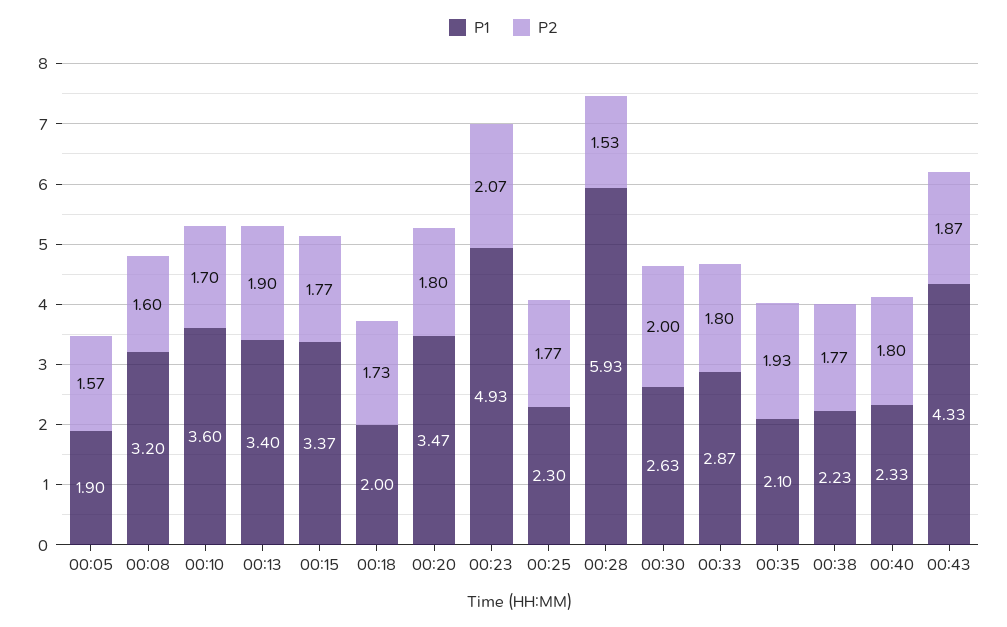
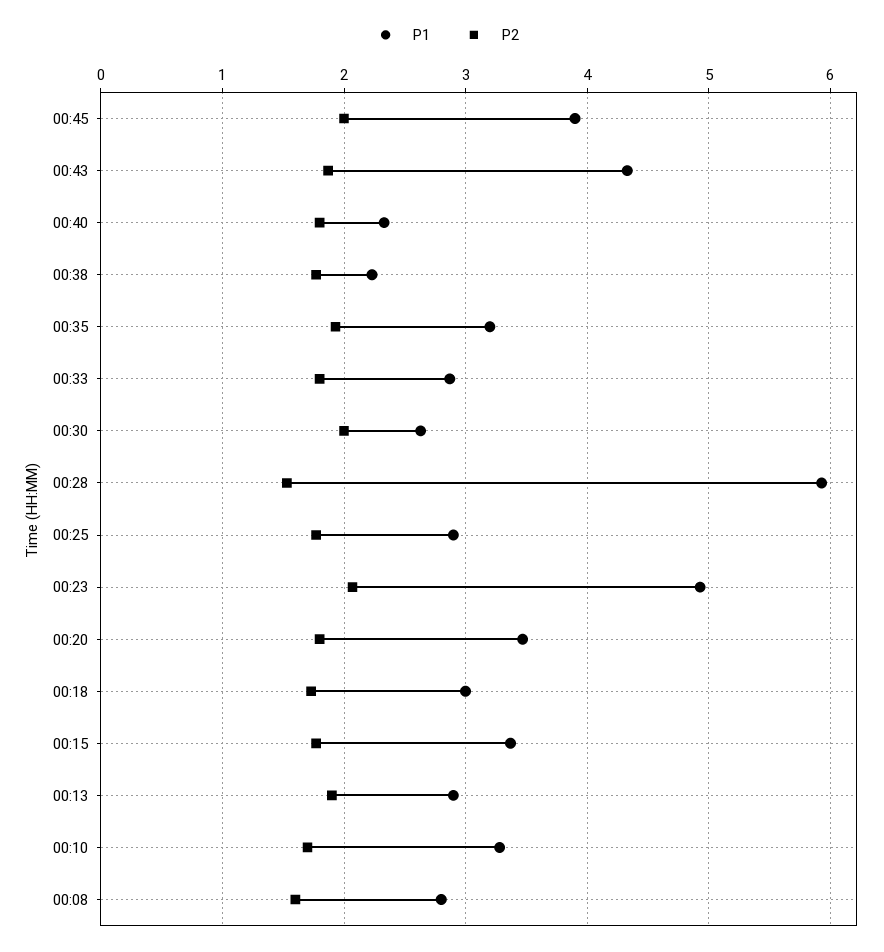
P1, 00:05: 1.9 -> none
P2, 00:05: 1.57 -> none
P1, 00:08: 3.2 -> 2.8
P1, 00:10: 3.6 -> 3.3
P1, 00:13: 3.4 -> 2.9
P1, 00:18: 2 -> 3
P1, 00:25: 2.3 -> 2.9
P1, 00:35: 2.1 -> 3.2
P1, 00:45: none -> 3.9
P2, 00:45: none -> 2

